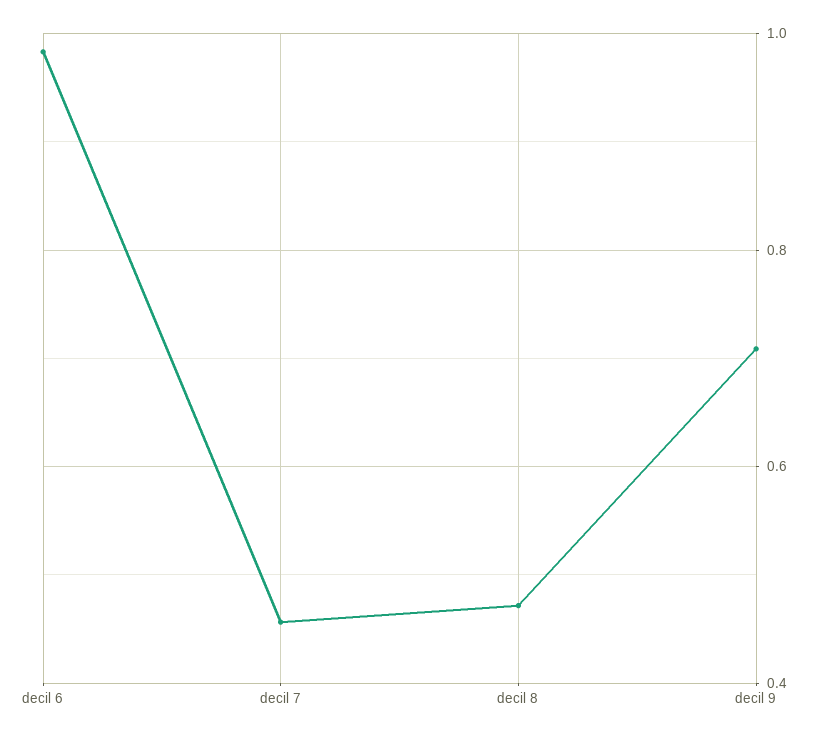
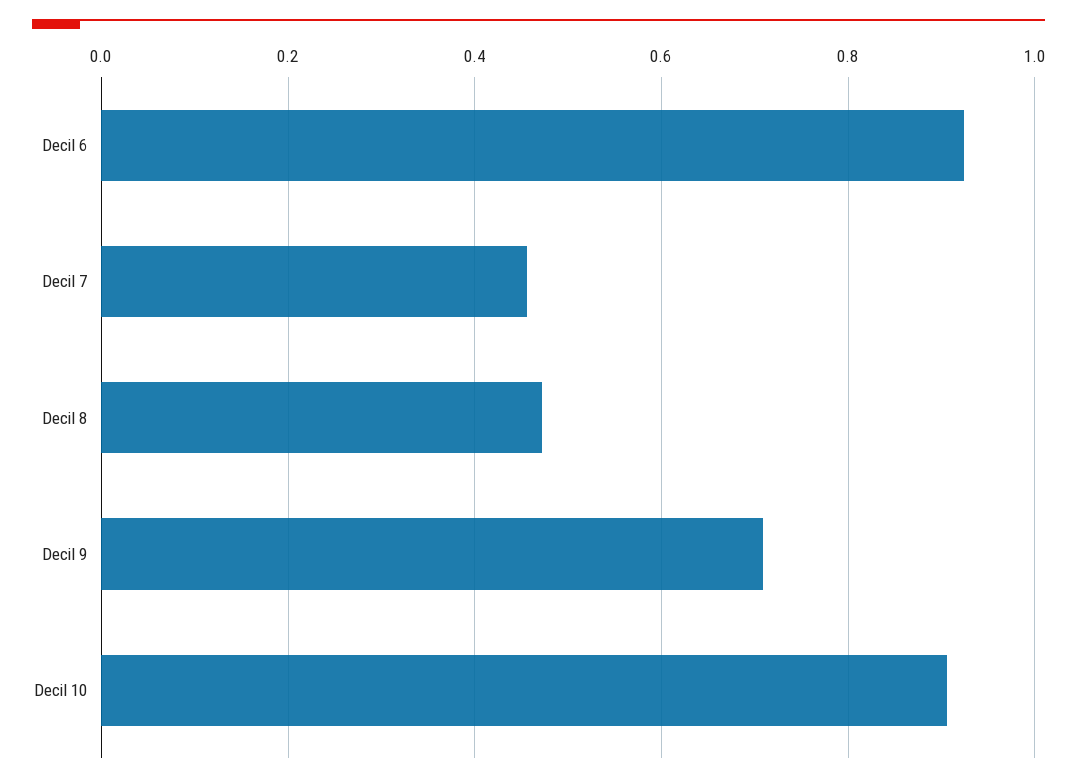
decil 6: 0.98 -> 0.92
Decil 10: none -> 0.9

